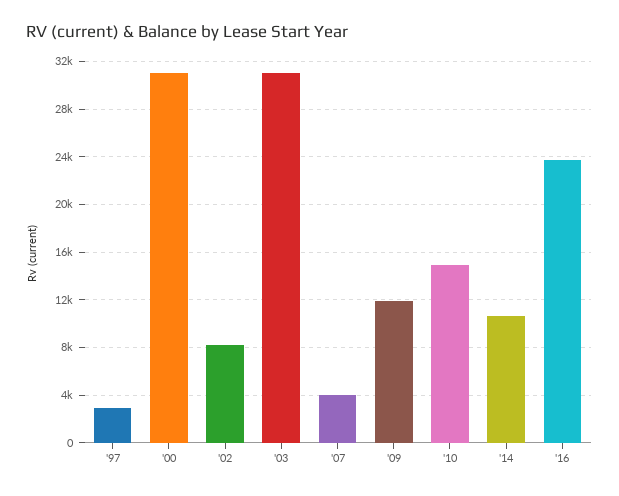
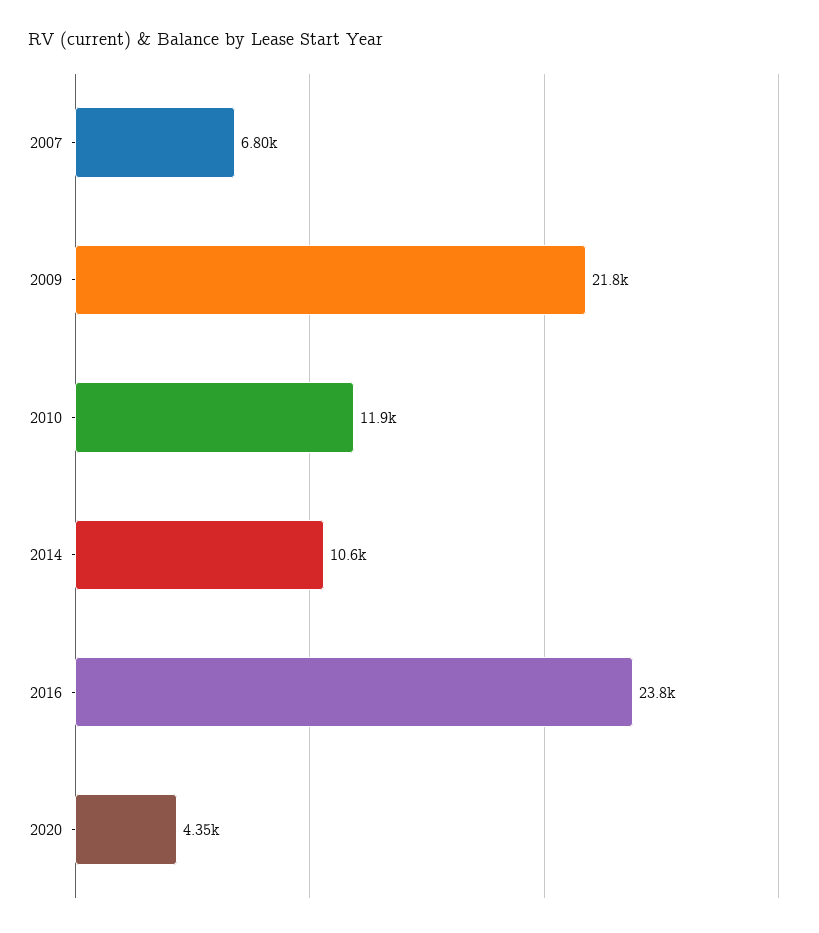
'97: 3000 -> none
'00: 31000 -> none
'02: 8000 -> none
'03: 31000 -> none
'07: 4000 -> 6800
'09: 12000 -> 21800
'10: 15000 -> 11900
2020: none -> 4350

